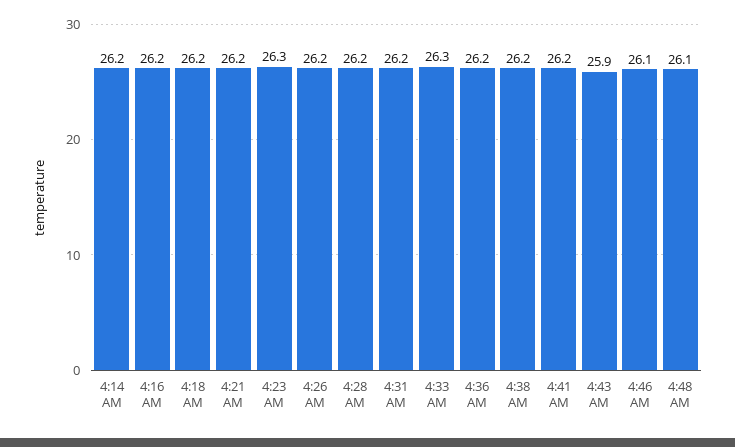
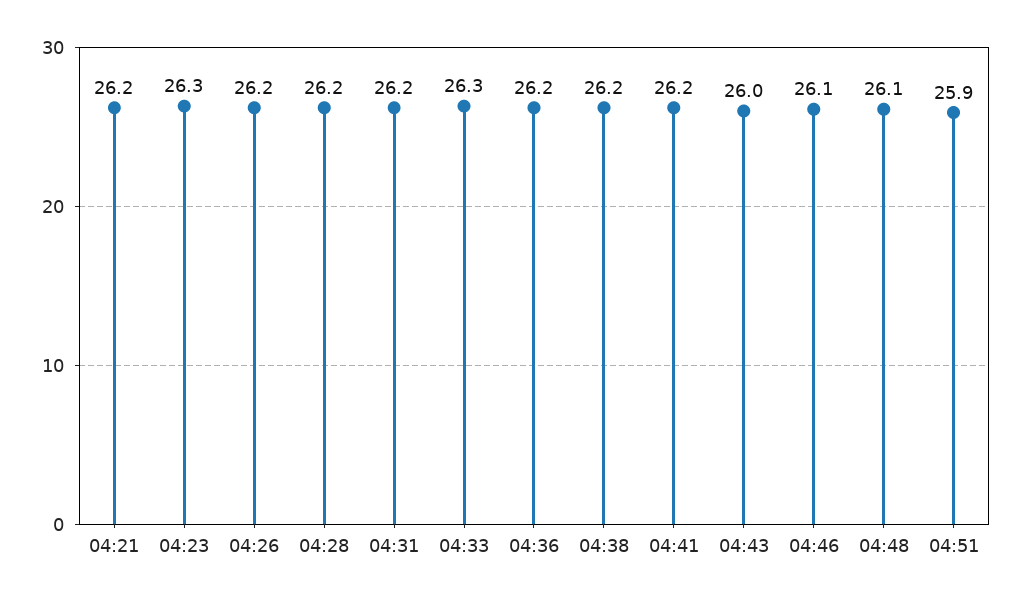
4:14 AM: 26.2 -> none
4:16 AM: 26.2 -> none
4:18 AM: 26.2 -> none
4:43 AM: 25.9 -> 26
04:51: none -> 25.9

